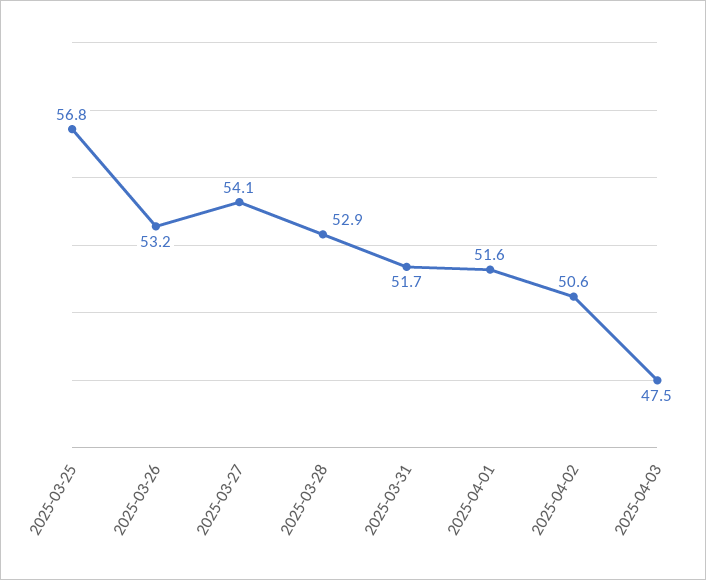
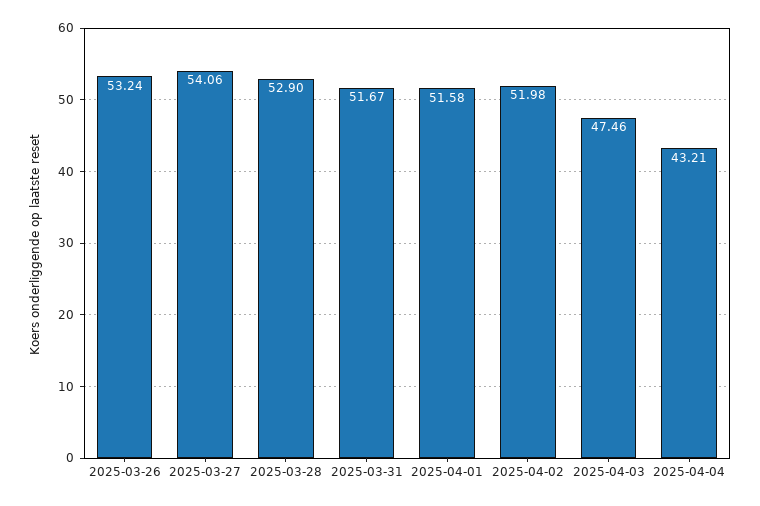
2025-03-25: 56.8 -> none
2025-04-02: 50.6 -> 51.98
2025-04-04: none -> 43.21

